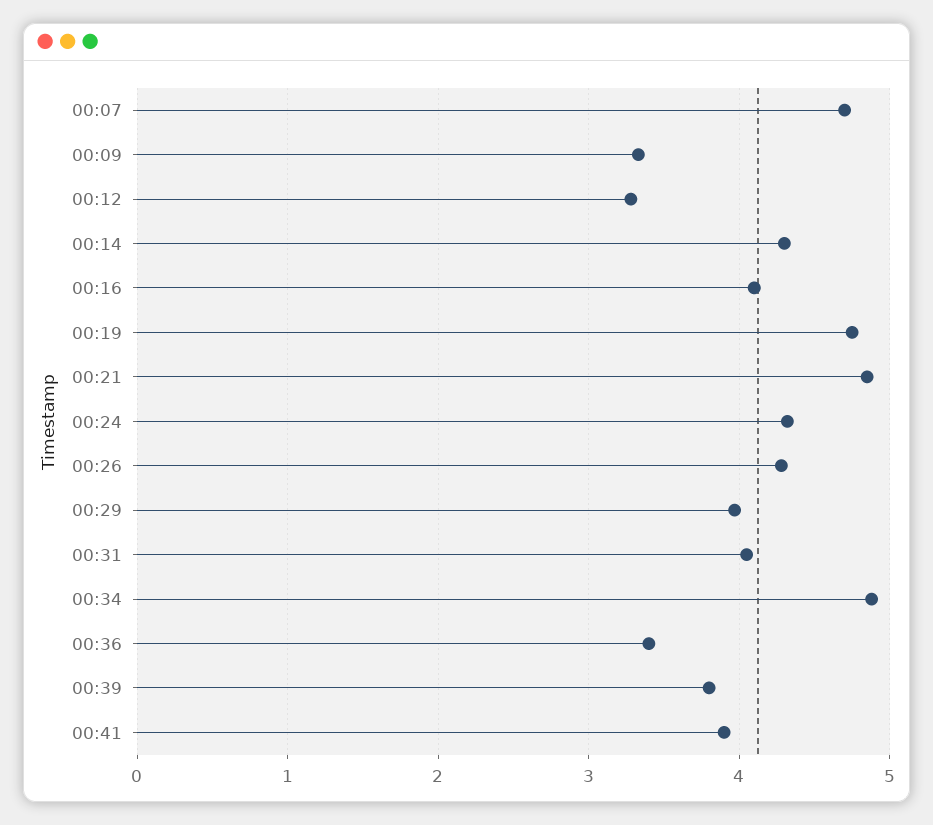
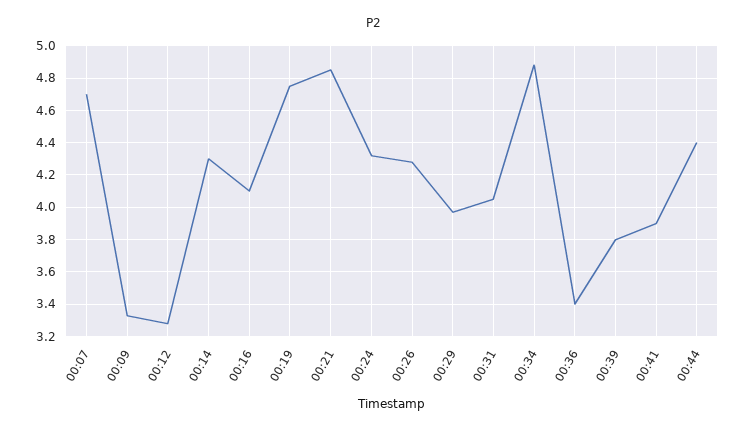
00:44: none -> 4.4

